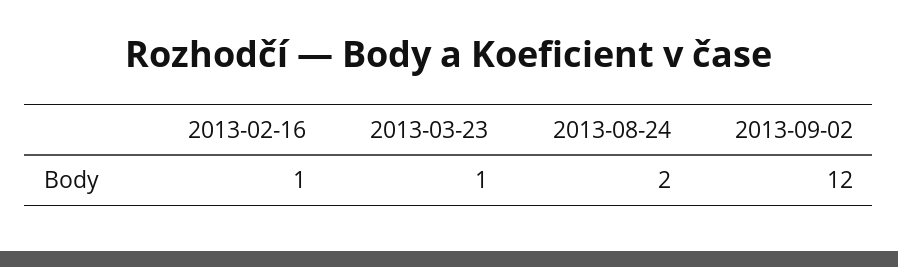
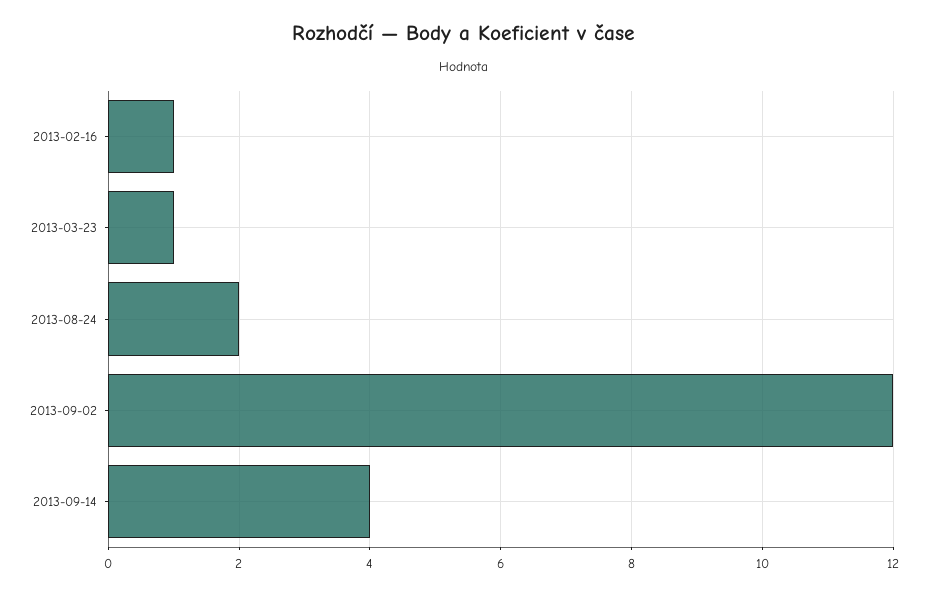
2013-09-14: none -> 4

